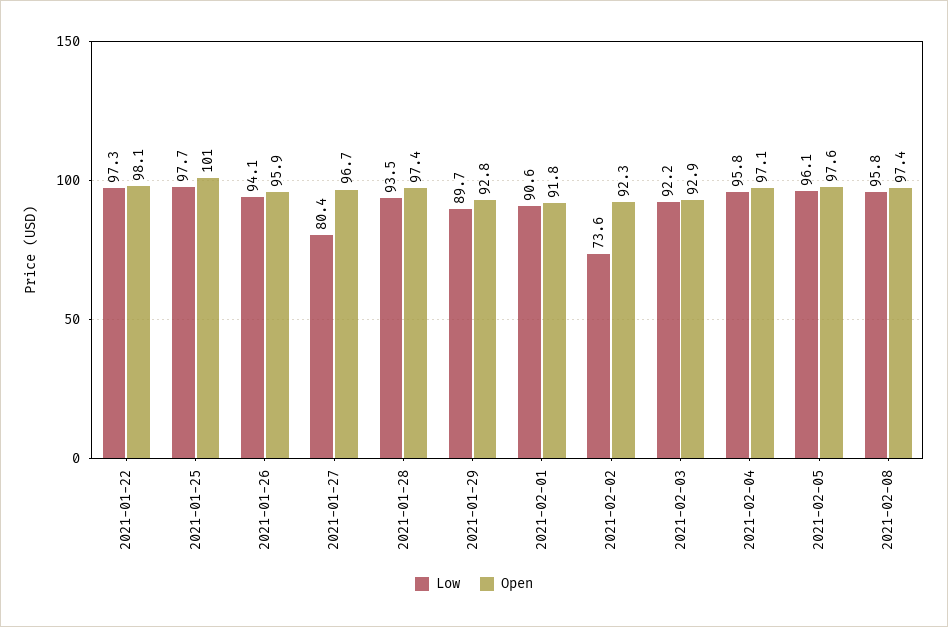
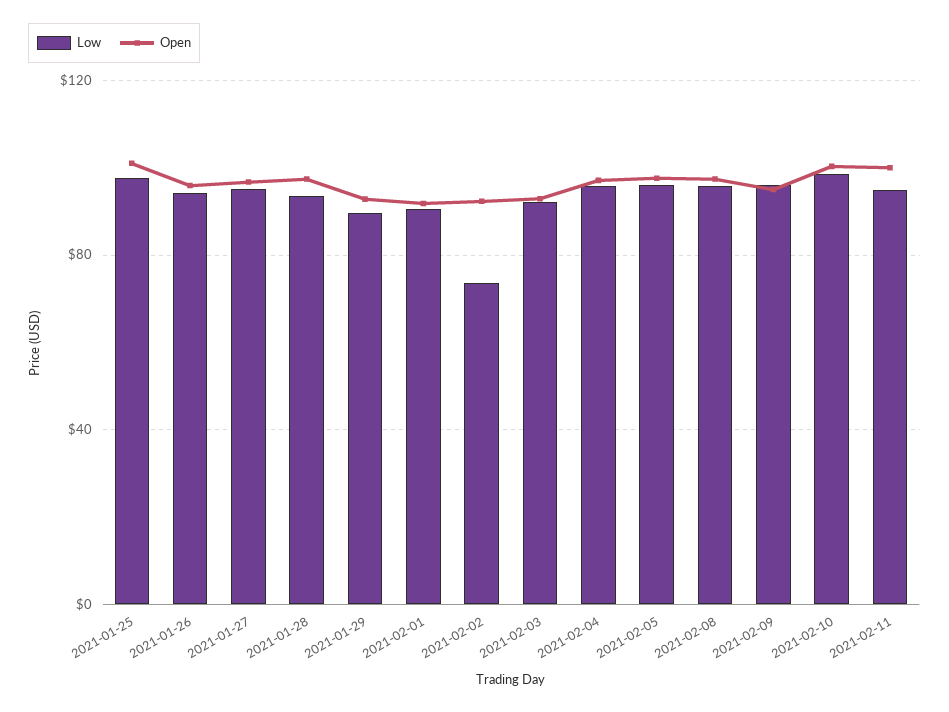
Low, 2021-01-22: 97.3 -> none
Open, 2021-01-22: 98.1 -> none
Low, 2021-01-27: 80.4 -> 95
Low, 2021-02-09: none -> 95
Open, 2021-02-09: none -> 95
Low, 2021-02-10: none -> 100
Open, 2021-02-10: none -> 100
Low, 2021-02-11: none -> 95
Open, 2021-02-11: none -> 100

